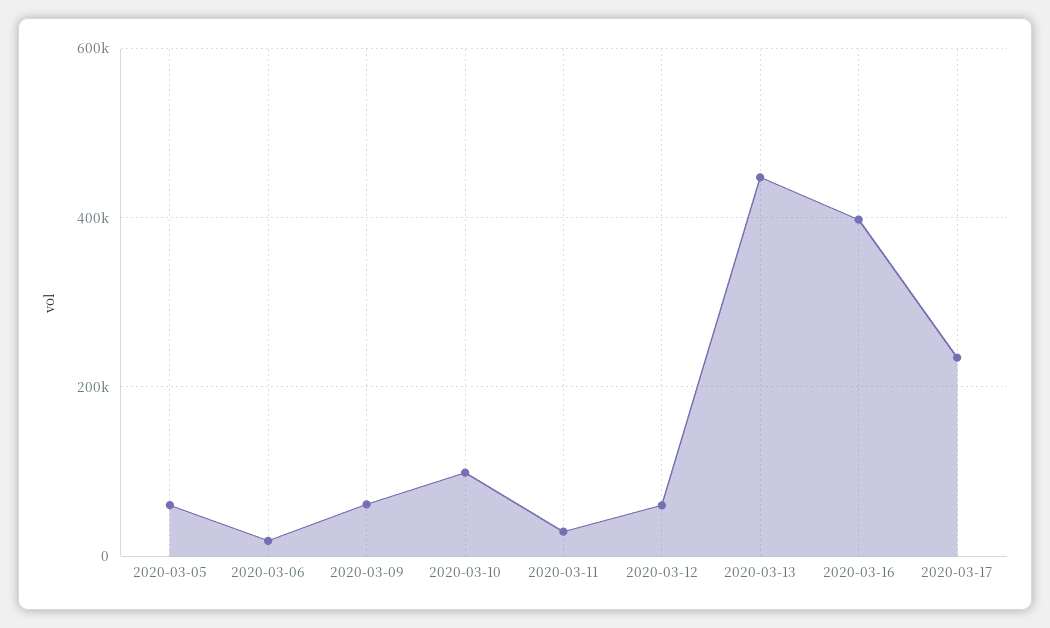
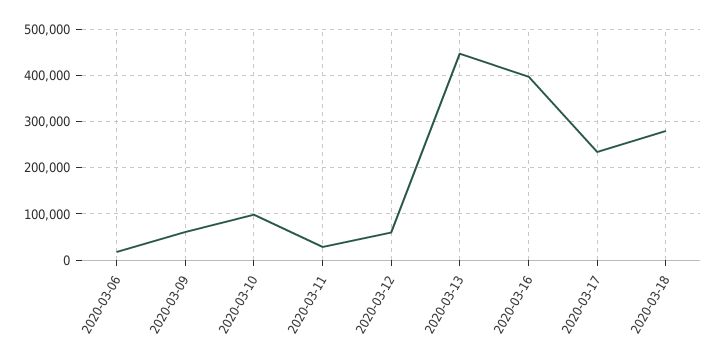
2020-03-05: 60000 -> none
2020-03-18: none -> 280000

